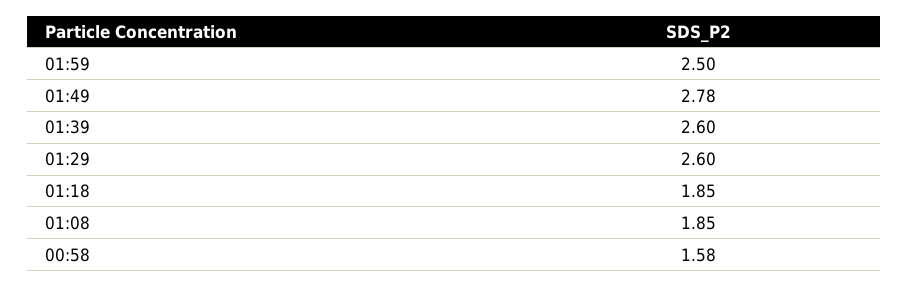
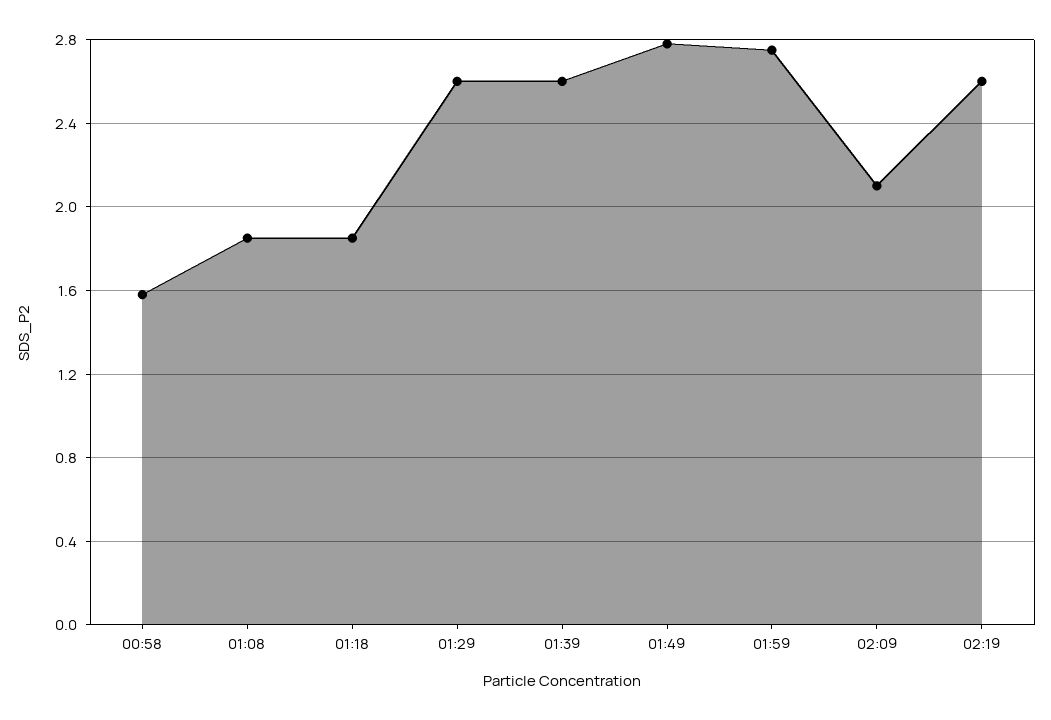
01:59: 2.5 -> 2.75
02:09: none -> 2.1
02:19: none -> 2.6

